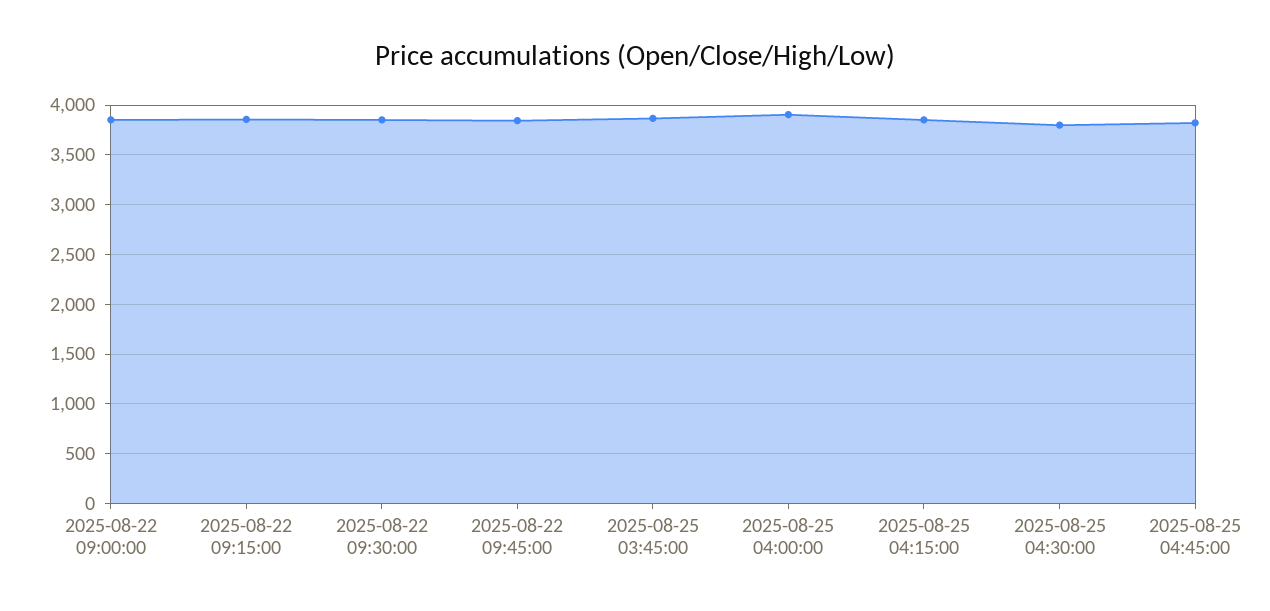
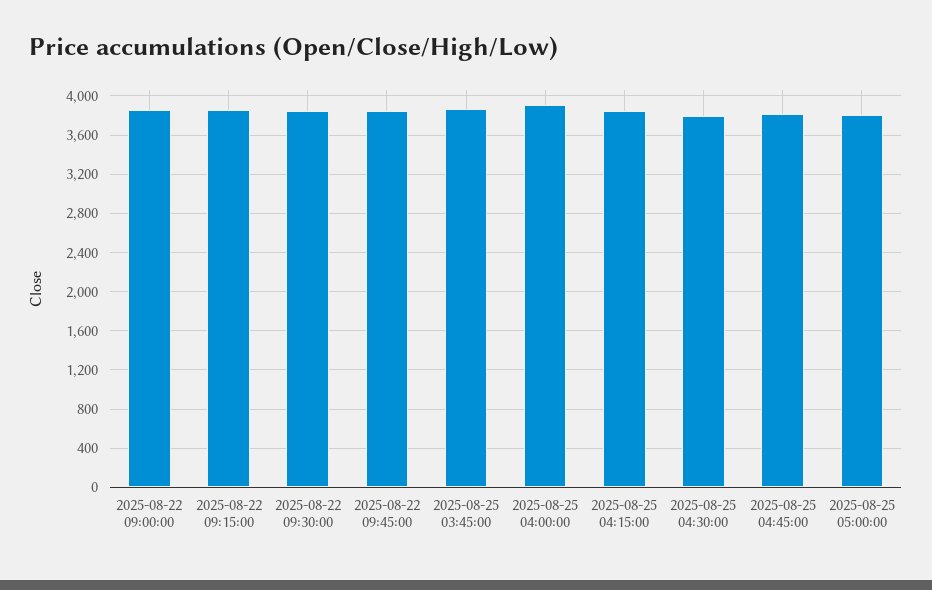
2025-08-25 05:00:00: none -> 3800

